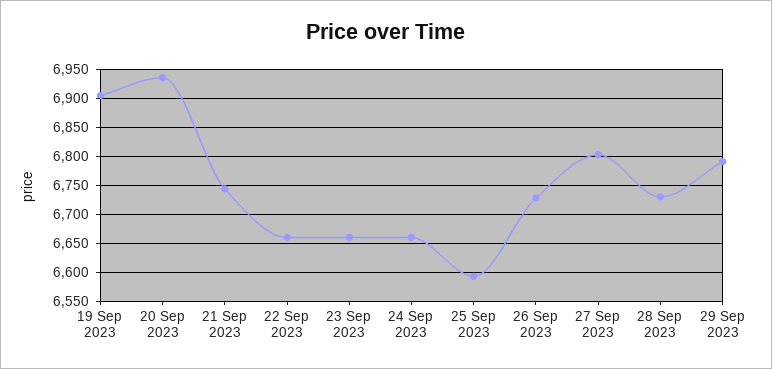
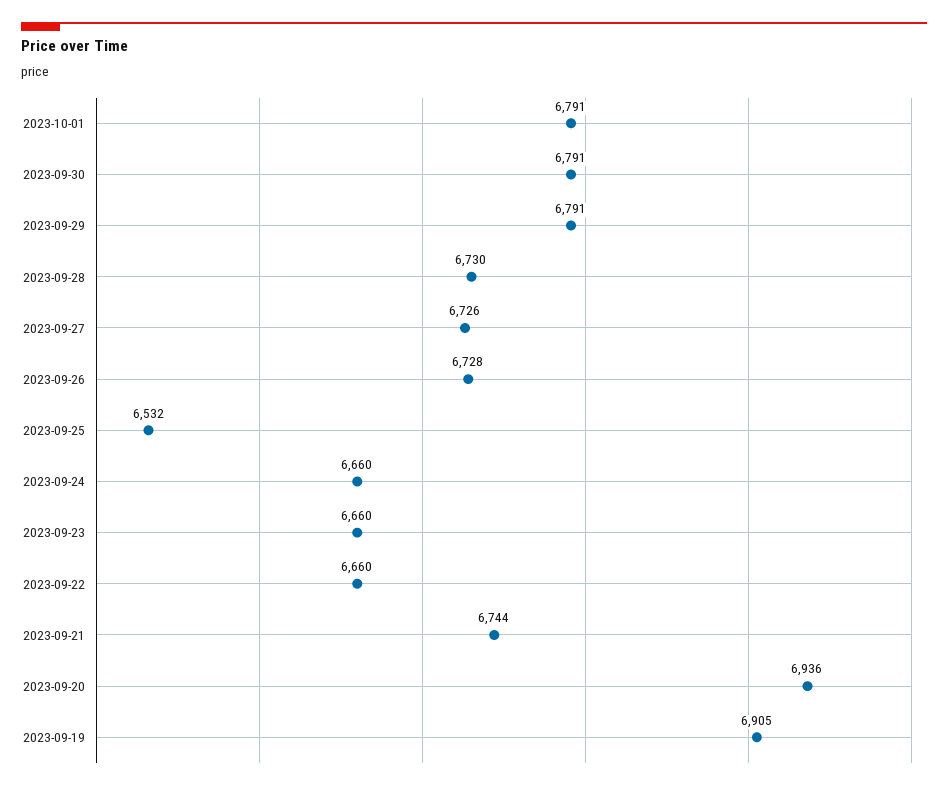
25 Sep 2023: 6600 -> 6532
27 Sep 2023: 6800 -> 6726
2023-10-01: none -> 6791
2023-09-30: none -> 6791

